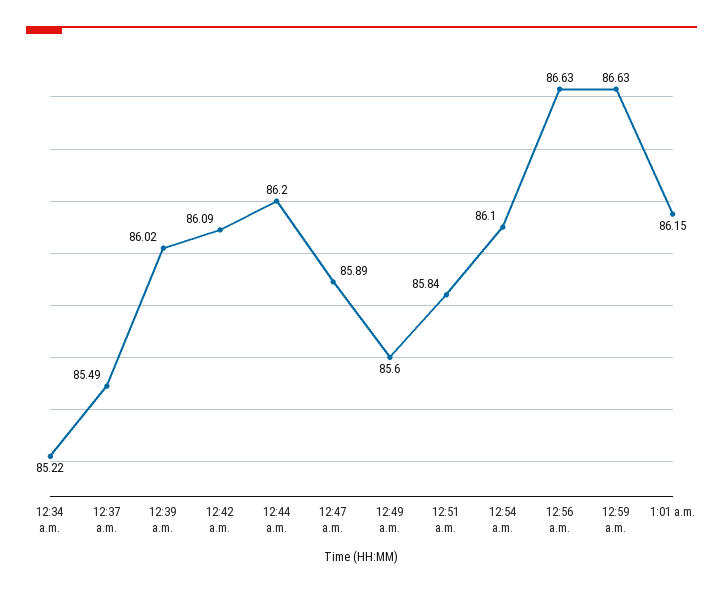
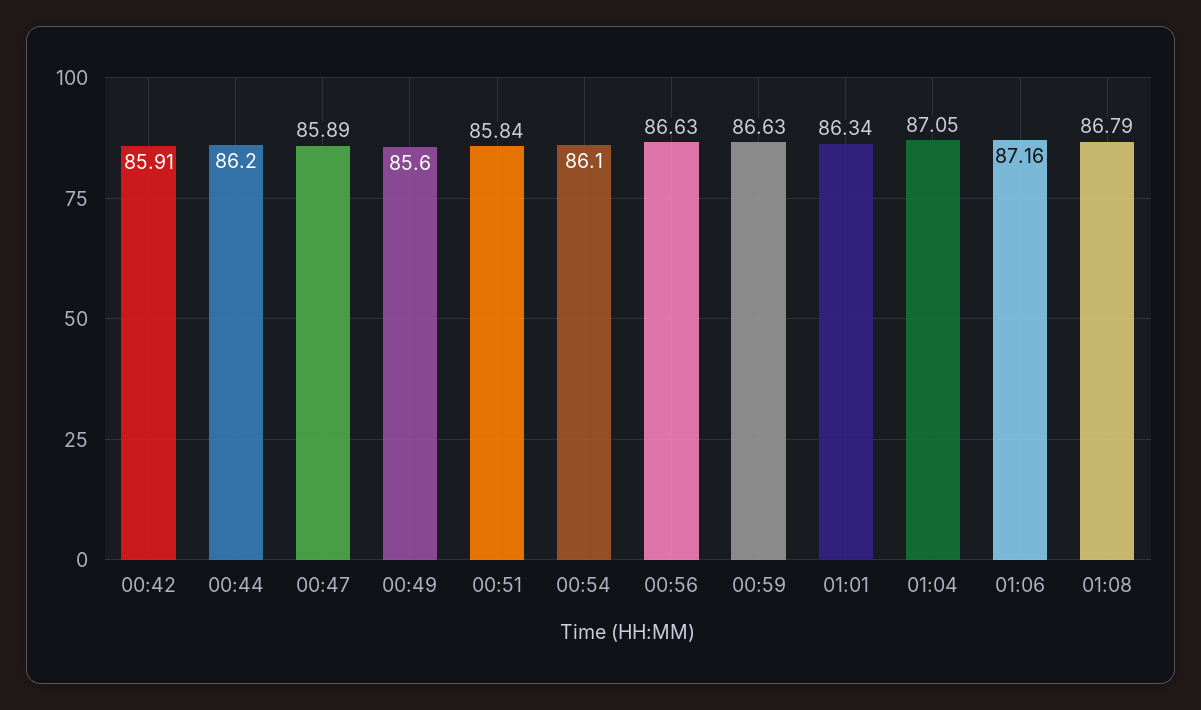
12:34 a.m.: 85.22 -> none
12:37 a.m.: 85.49 -> none
12:39 a.m.: 86.02 -> none
12:42 a.m.: 86.09 -> 85.91
1:01 a.m.: 86.15 -> 86.34
01:04: none -> 87.05
01:06: none -> 87.16
01:08: none -> 86.79

